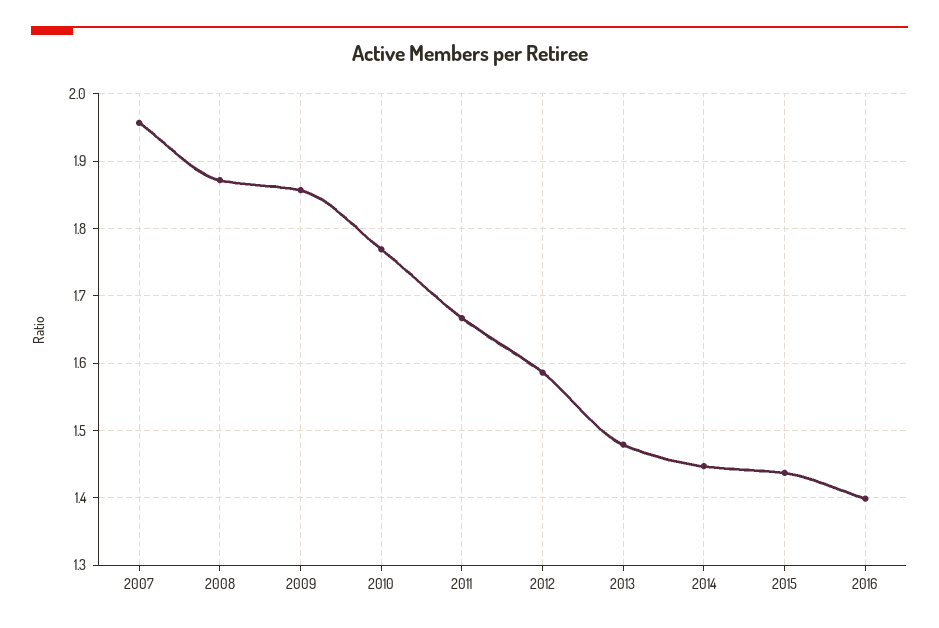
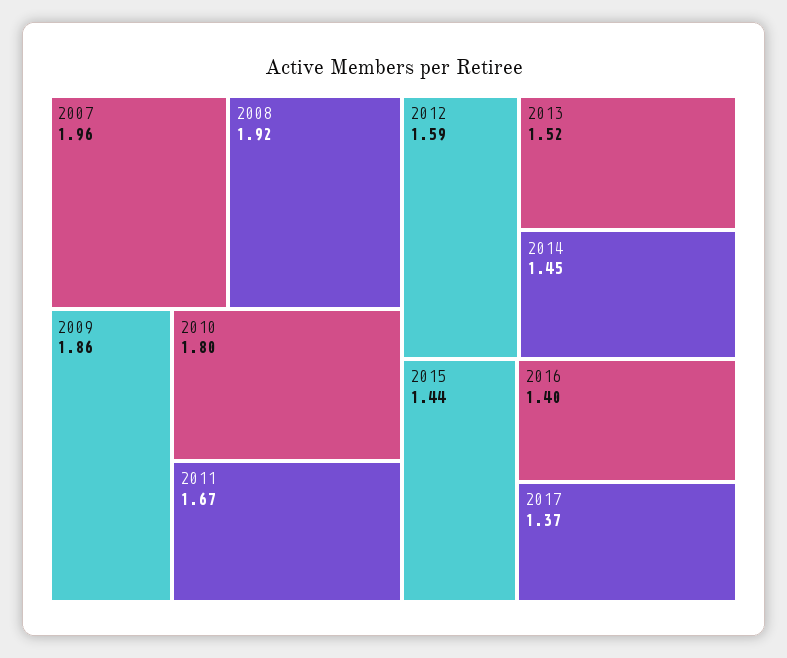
2008: 1.87 -> 1.92
2010: 1.77 -> 1.8
2013: 1.48 -> 1.52
2017: none -> 1.37

